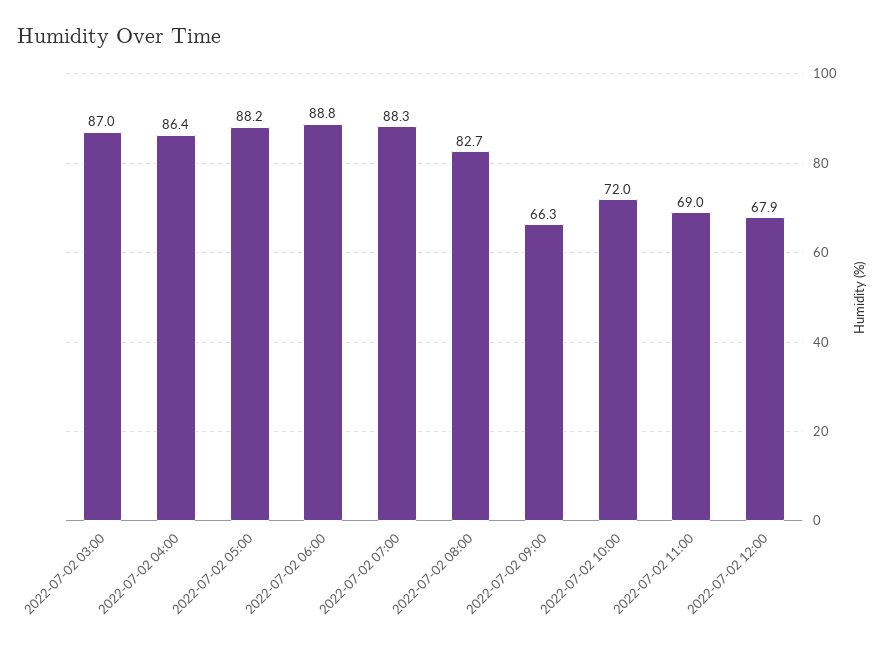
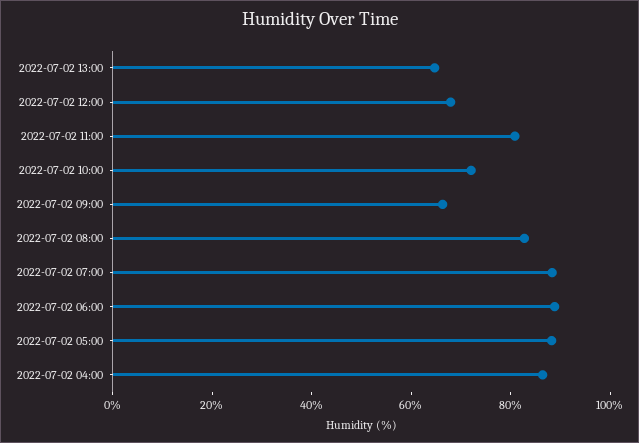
2022-07-02 03:00: 87 -> none
2022-07-02 11:00: 69 -> 80
2022-07-02 13:00: none -> 65

